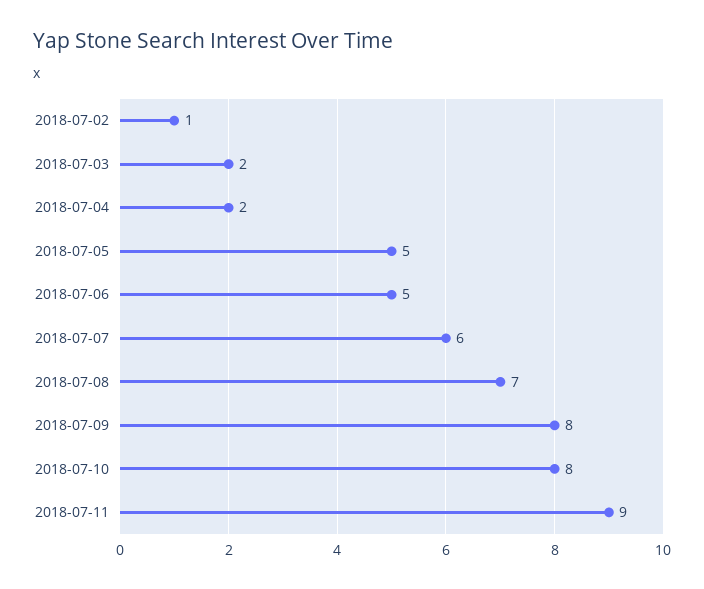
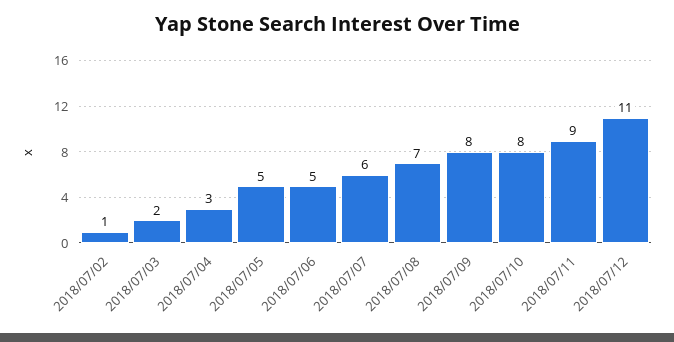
2018-07-04: 2 -> 3
2018/07/12: none -> 11

